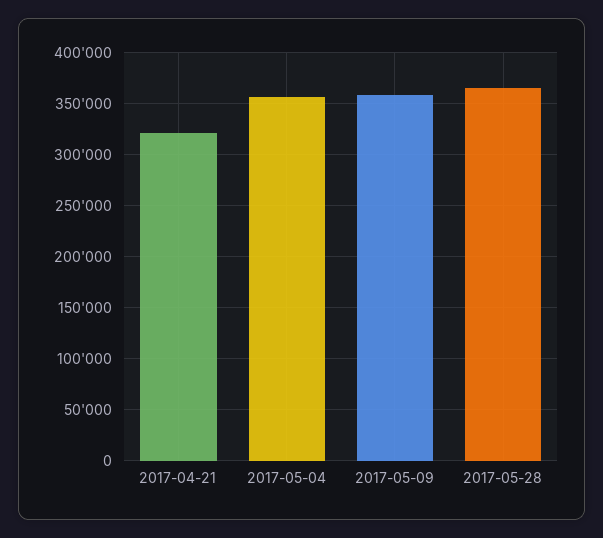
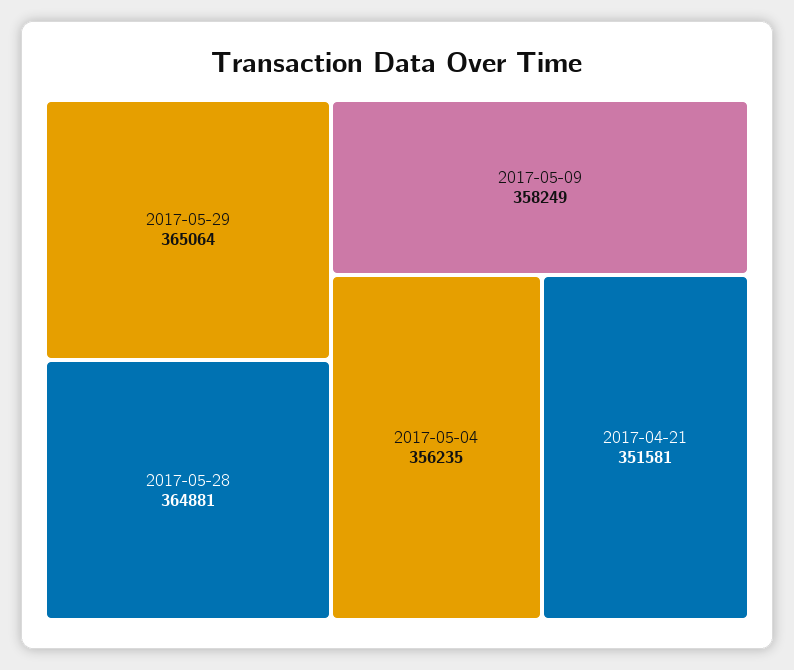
2017-04-21: 320000 -> 351581
2017-05-29: none -> 365064

